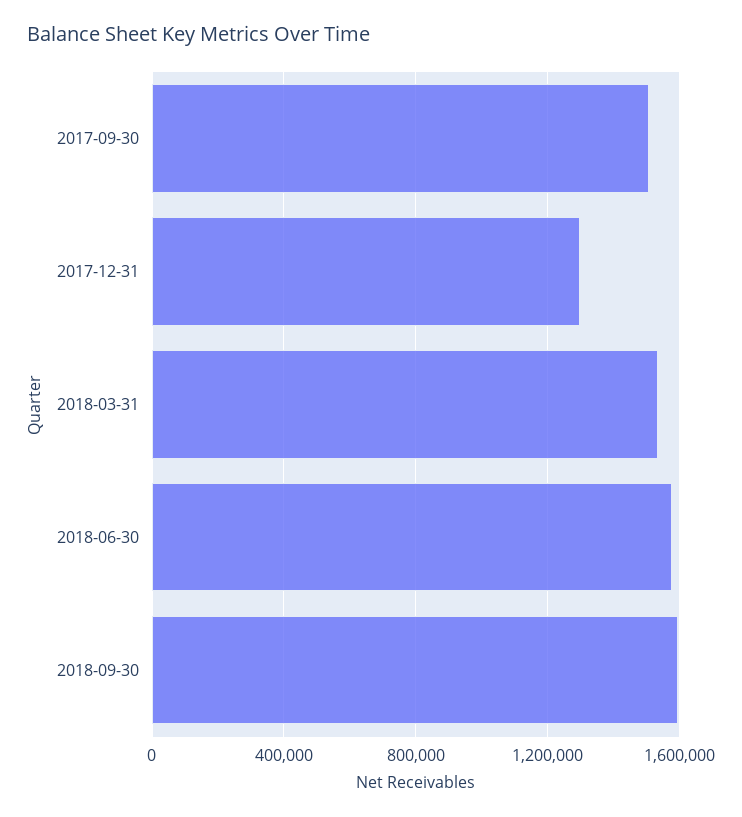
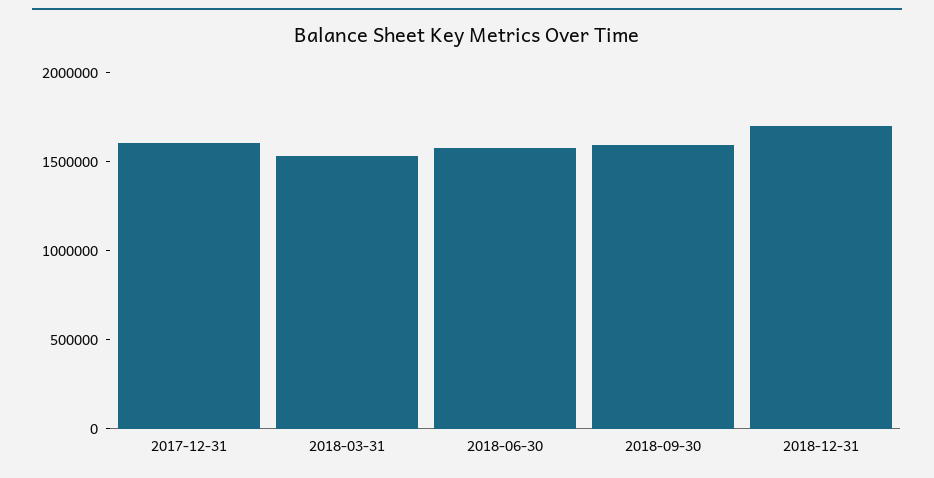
2017-09-30: 1500000 -> none
2017-12-31: 1300000 -> 1600000
2018-12-31: none -> 1700000

